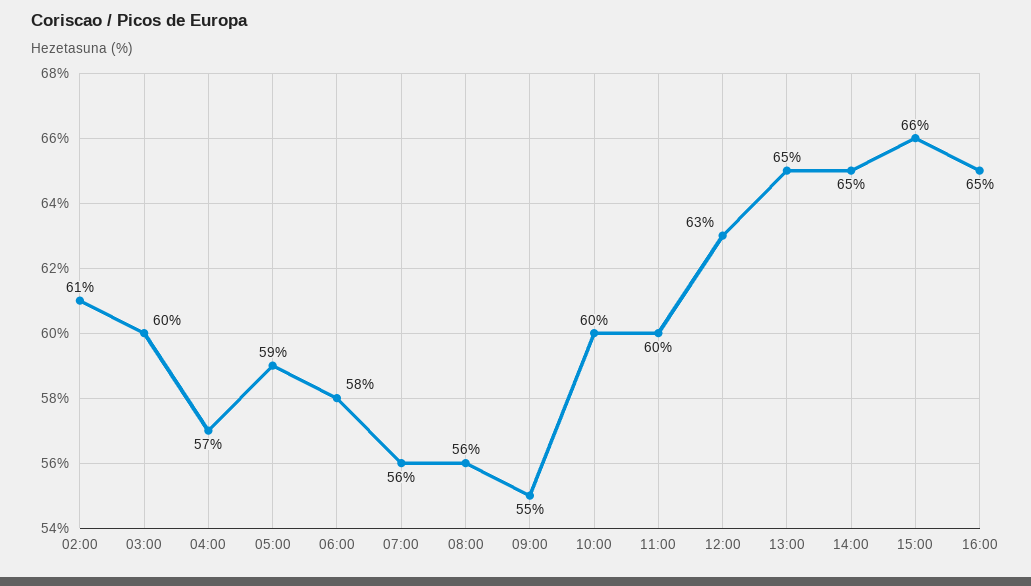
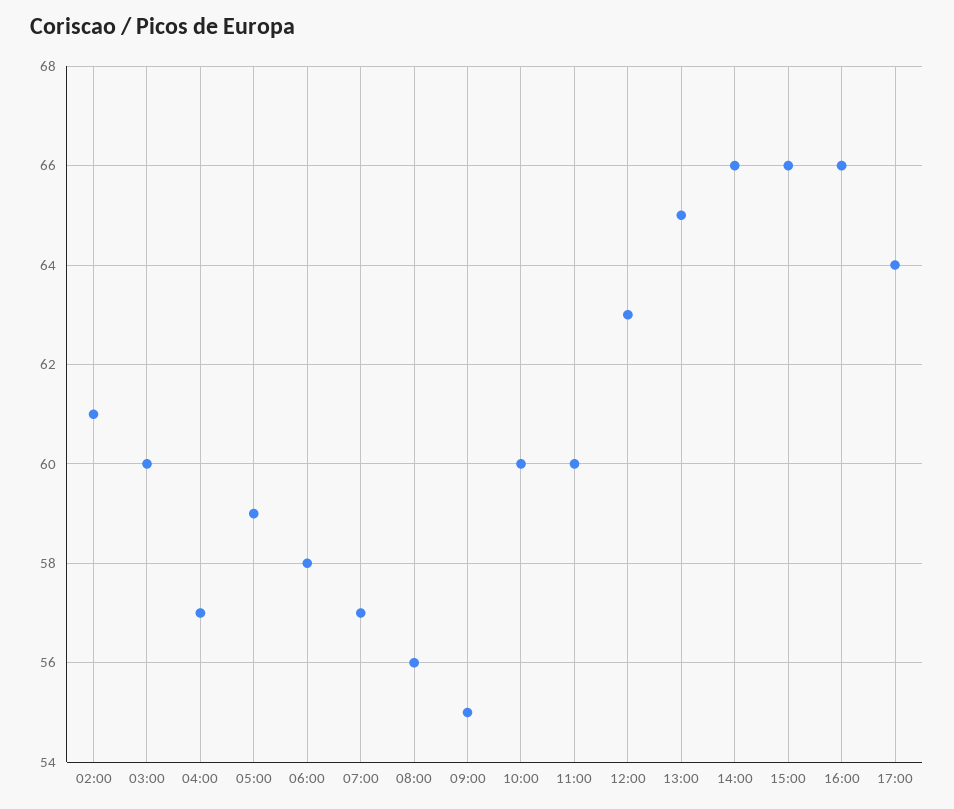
07:00: 56 -> 57
14:00: 65 -> 66
16:00: 65 -> 66
17:00: none -> 64

